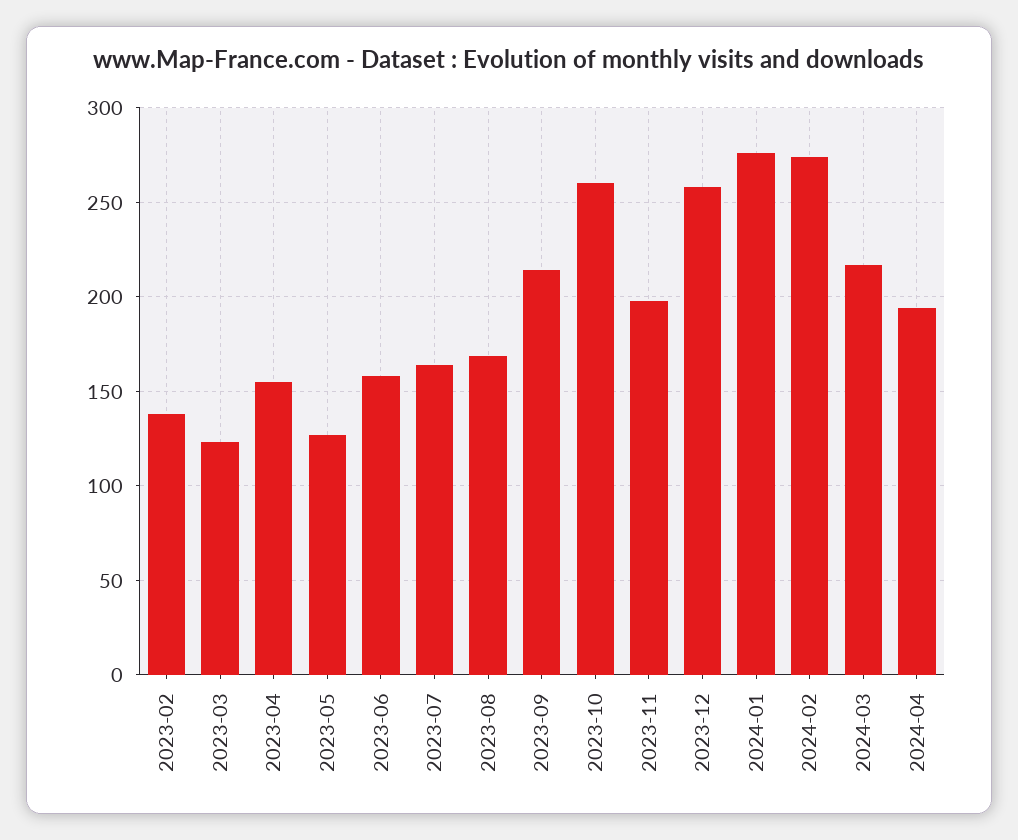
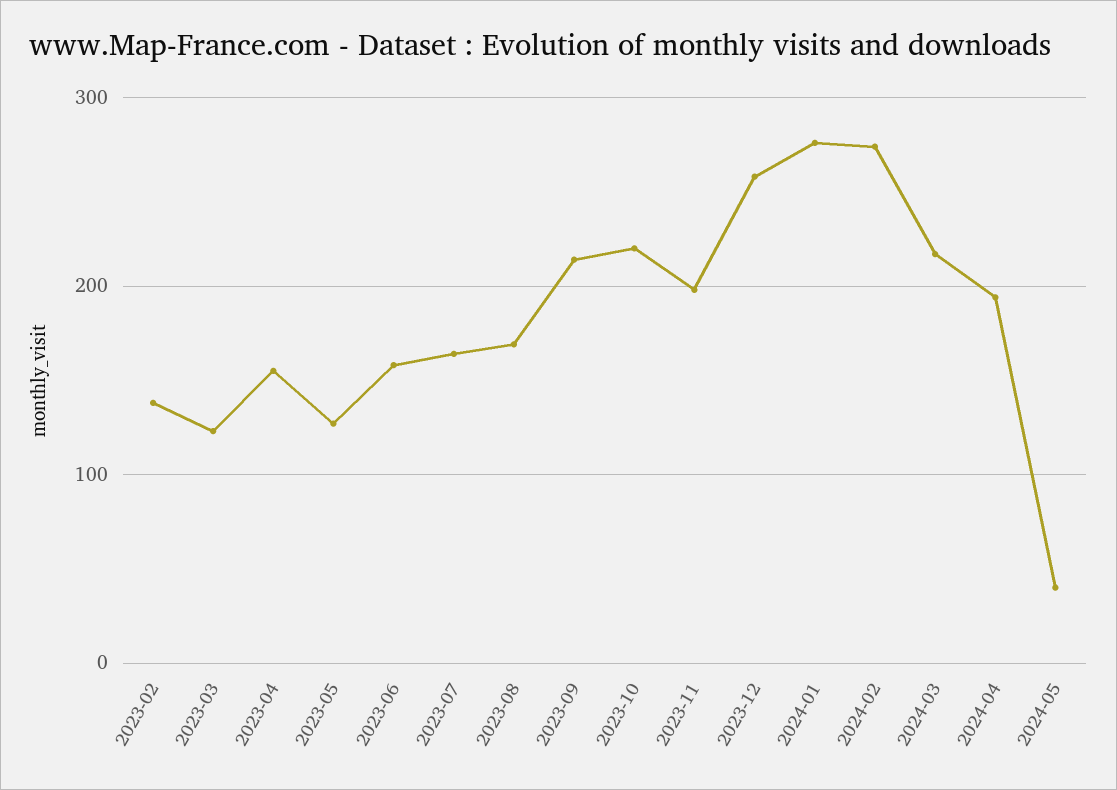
2023-10: 260 -> 220
2024-05: none -> 40

